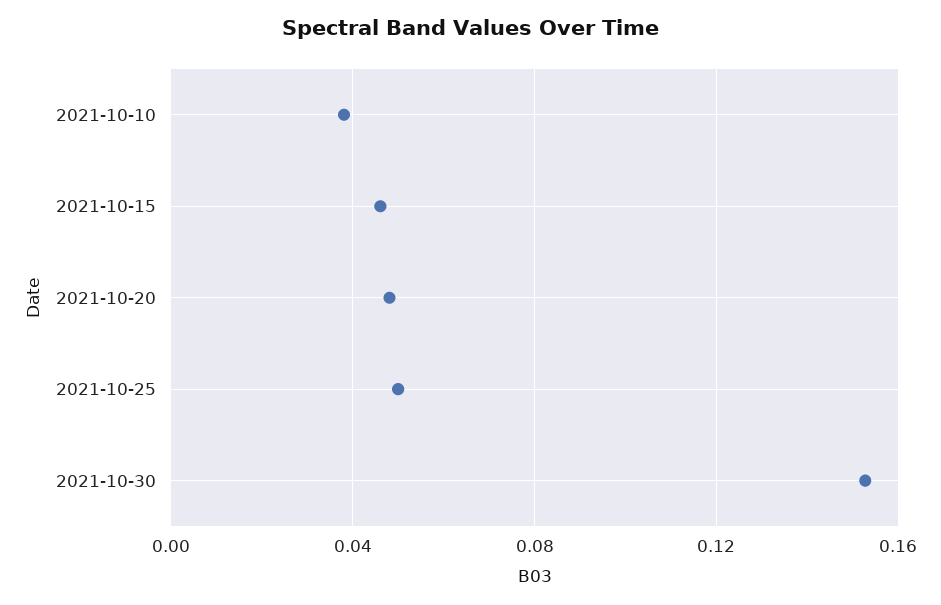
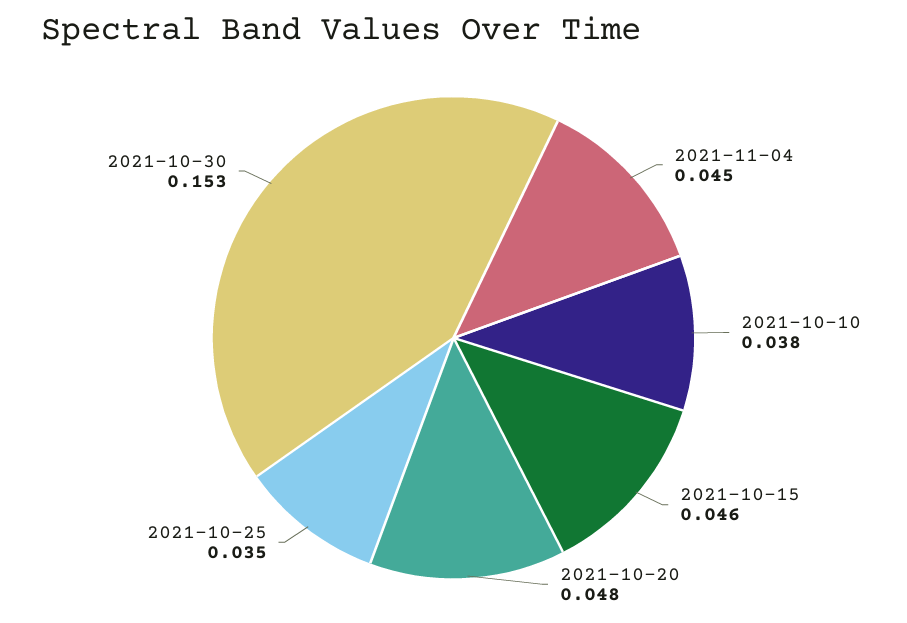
2021-10-25: 0.05 -> 0.035
2021-11-04: none -> 0.045

